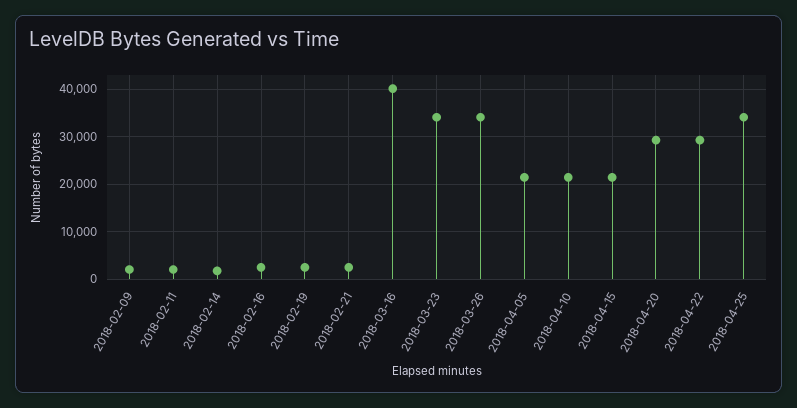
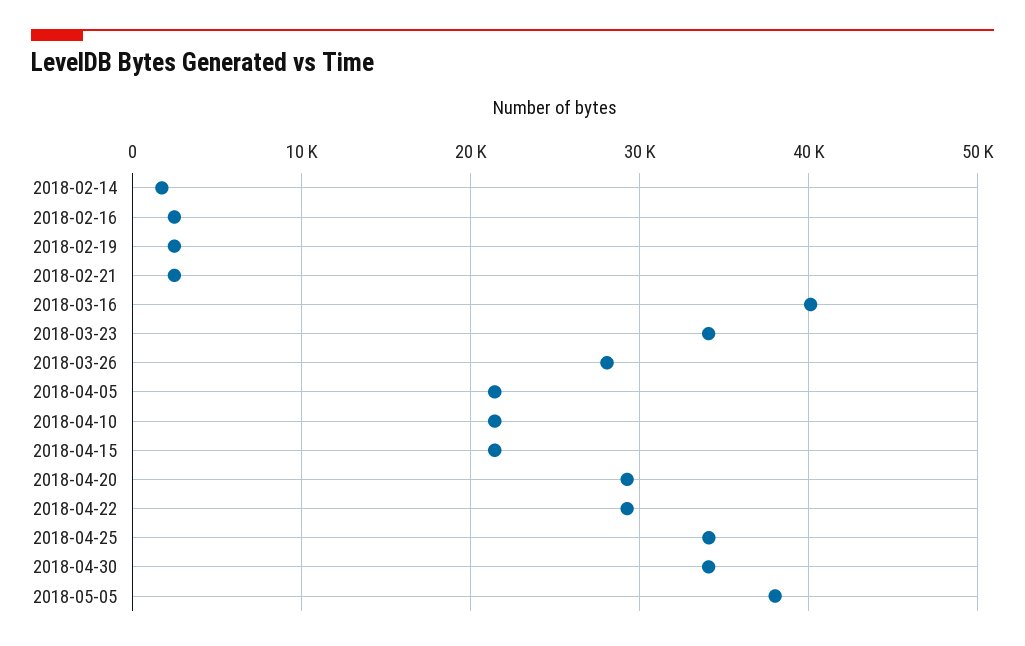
2018-02-09: 2000 -> none
2018-02-11: 2000 -> none
2018-03-26: 34000 -> 28000
2018-04-30: none -> 34000
2018-05-05: none -> 38000

